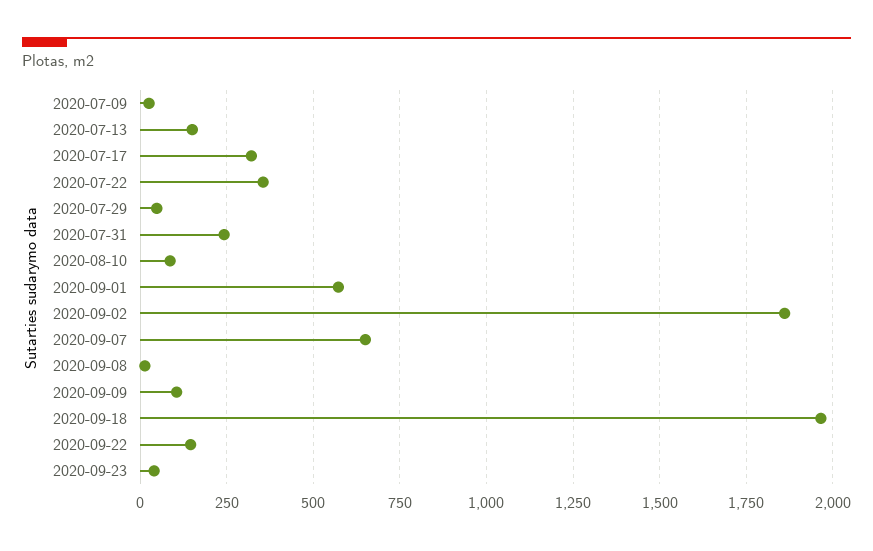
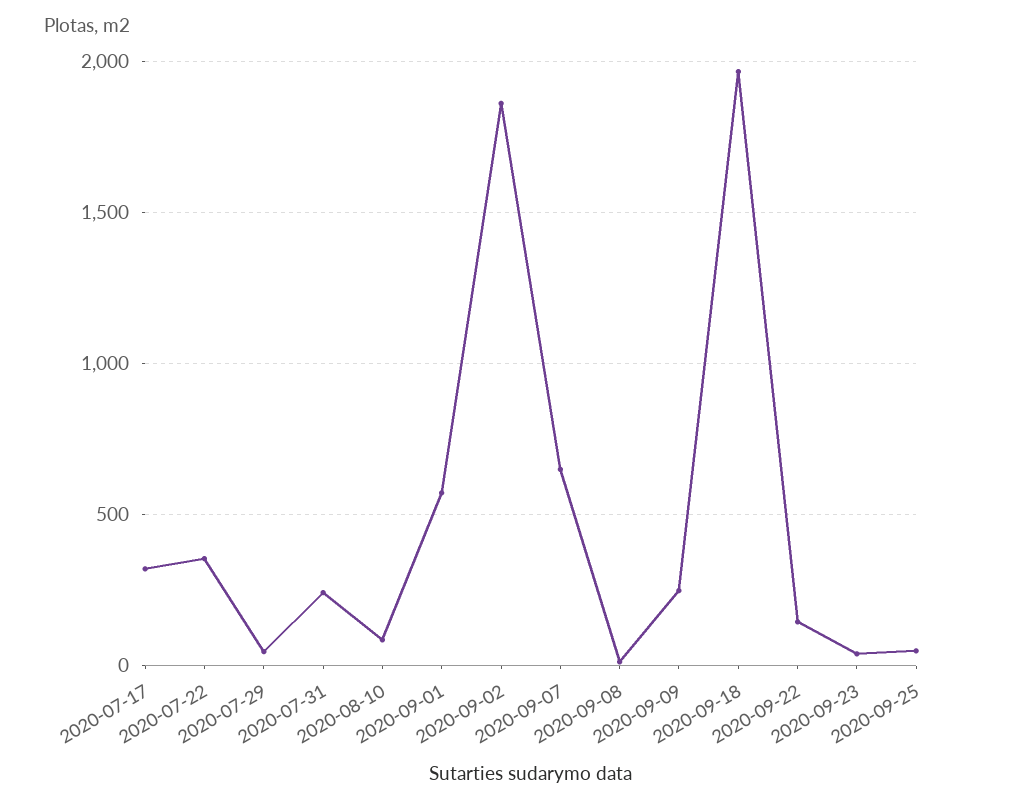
2020-07-09: 25 -> none
2020-07-13: 150 -> none
2020-09-09: 100 -> 250
2020-09-25: none -> 50

